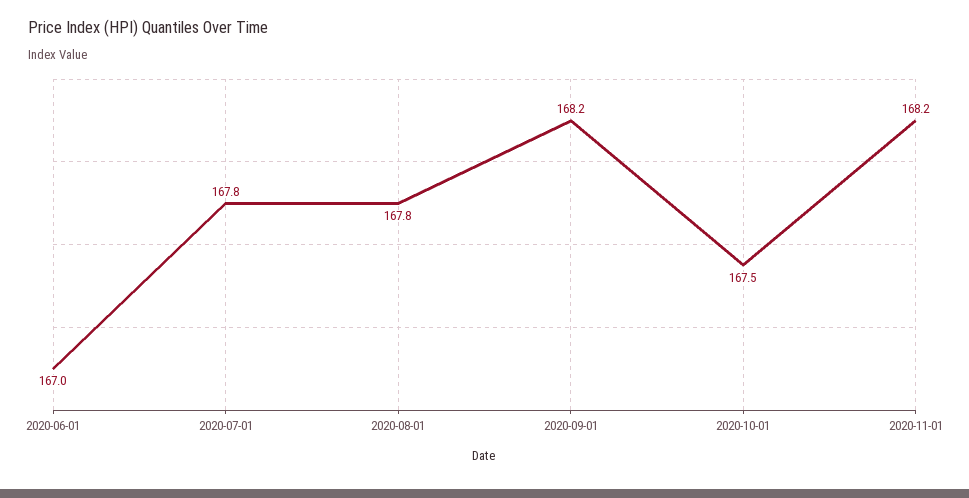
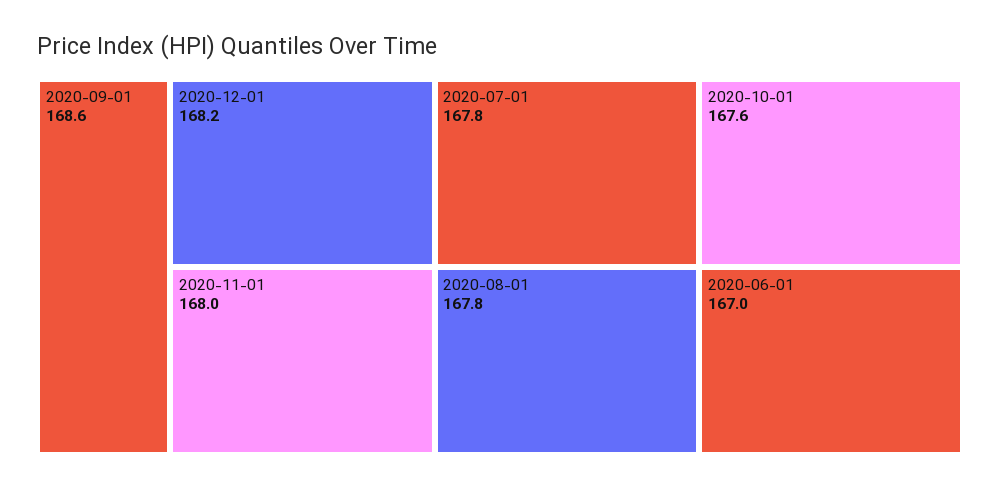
2020-09-01: 168.2 -> 168.6
2020-10-01: 167.5 -> 167.6
2020-11-01: 168.2 -> 168
2020-12-01: none -> 168.2

